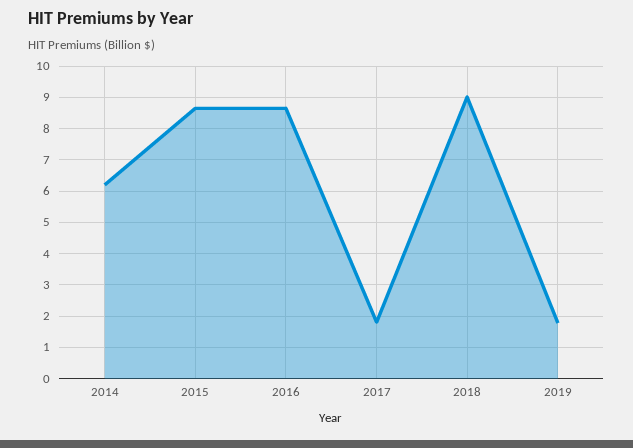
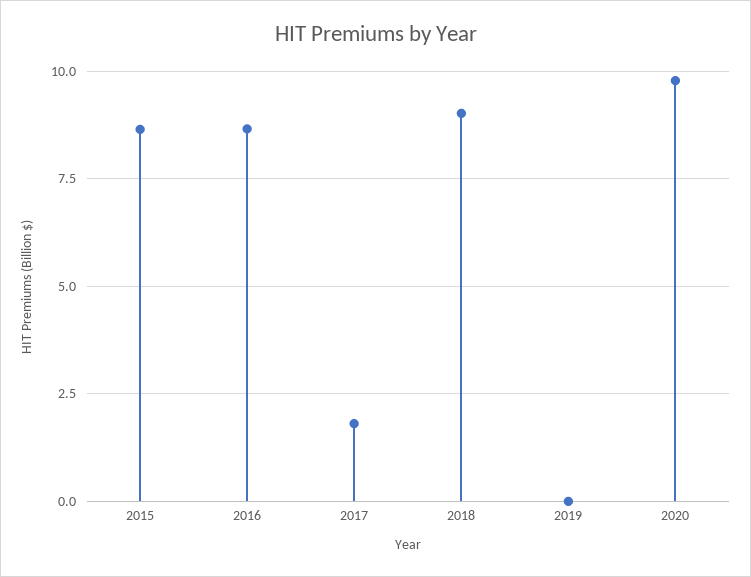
2014: 6.2 -> none
2019: 1.8 -> 0
2020: none -> 9.75

